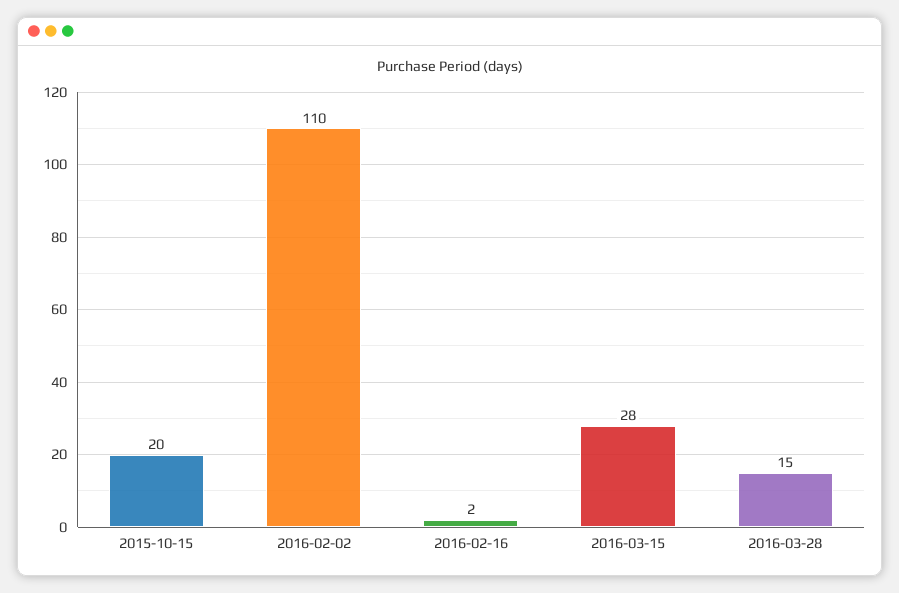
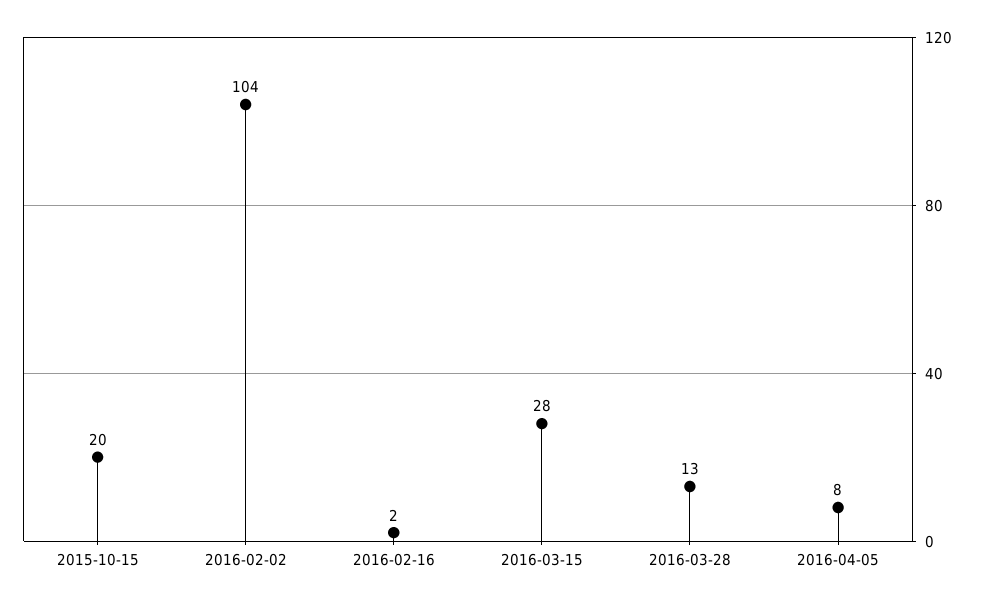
2016-02-02: 110 -> 104
2016-03-28: 15 -> 13
2016-04-05: none -> 8

